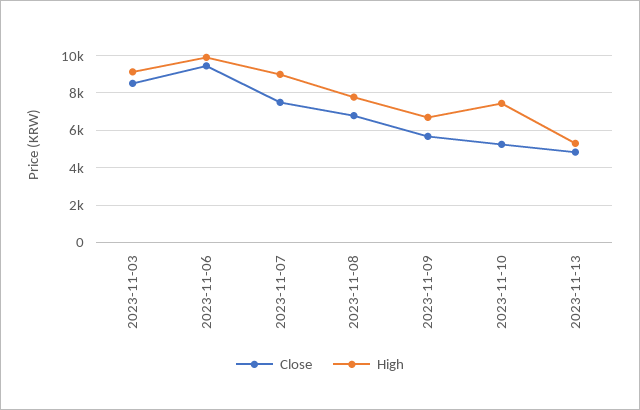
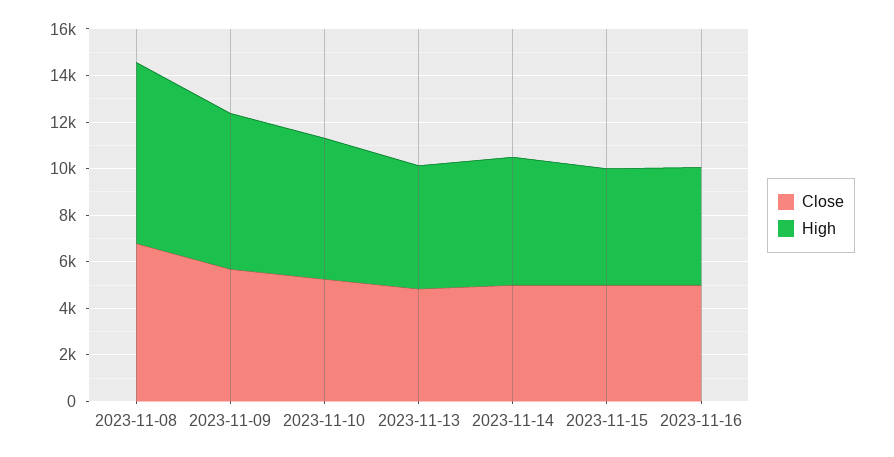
Close, 2023-11-03: 8500 -> none
High, 2023-11-03: 9000 -> none
Close, 2023-11-06: 9500 -> none
High, 2023-11-06: 10000 -> none
Close, 2023-11-07: 7500 -> none
High, 2023-11-07: 9000 -> none
High, 2023-11-10: 7500 -> 6000
Close, 2023-11-14: none -> 5000
High, 2023-11-14: none -> 5500
Close, 2023-11-15: none -> 5000
High, 2023-11-15: none -> 5000
Close, 2023-11-16: none -> 5000
High, 2023-11-16: none -> 5000

